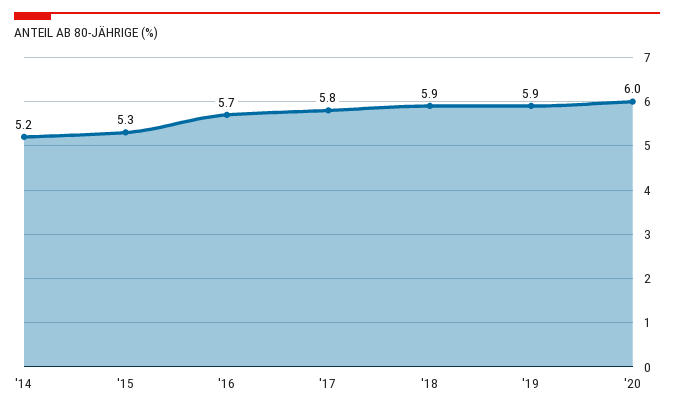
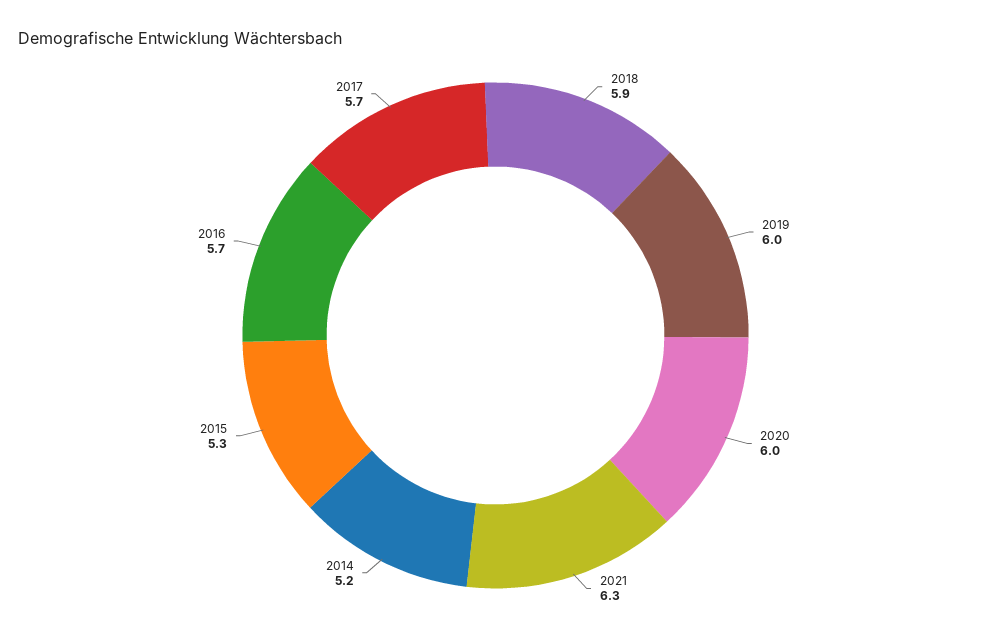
'17: 5.8 -> 5.7
'19: 5.9 -> 6
2021: none -> 6.3

